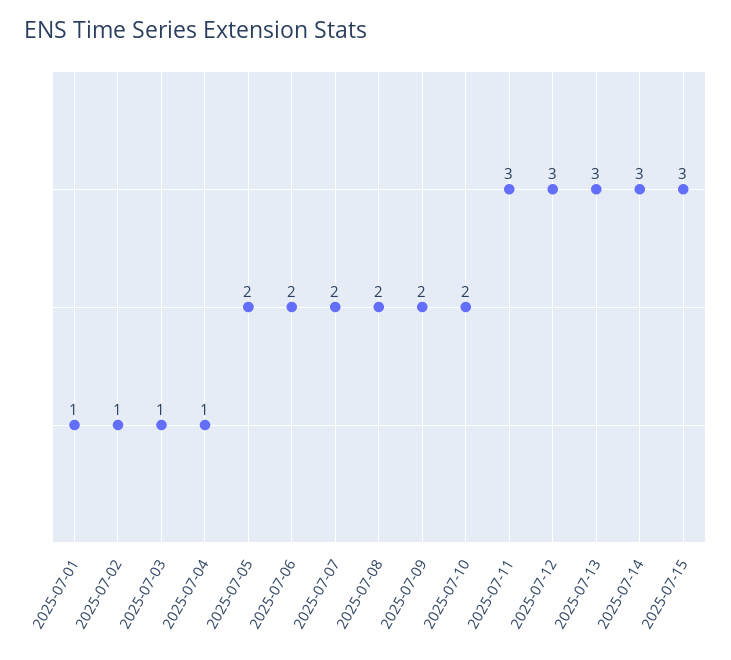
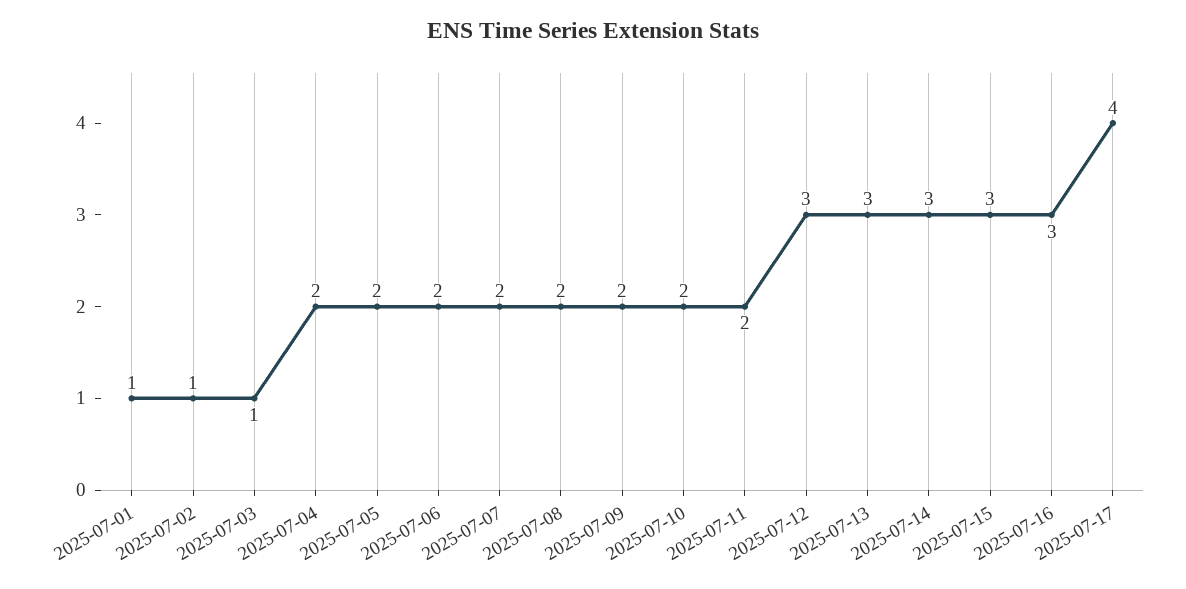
2025-07-04: 1 -> 2
2025-07-11: 3 -> 2
2025-07-16: none -> 3
2025-07-17: none -> 4

